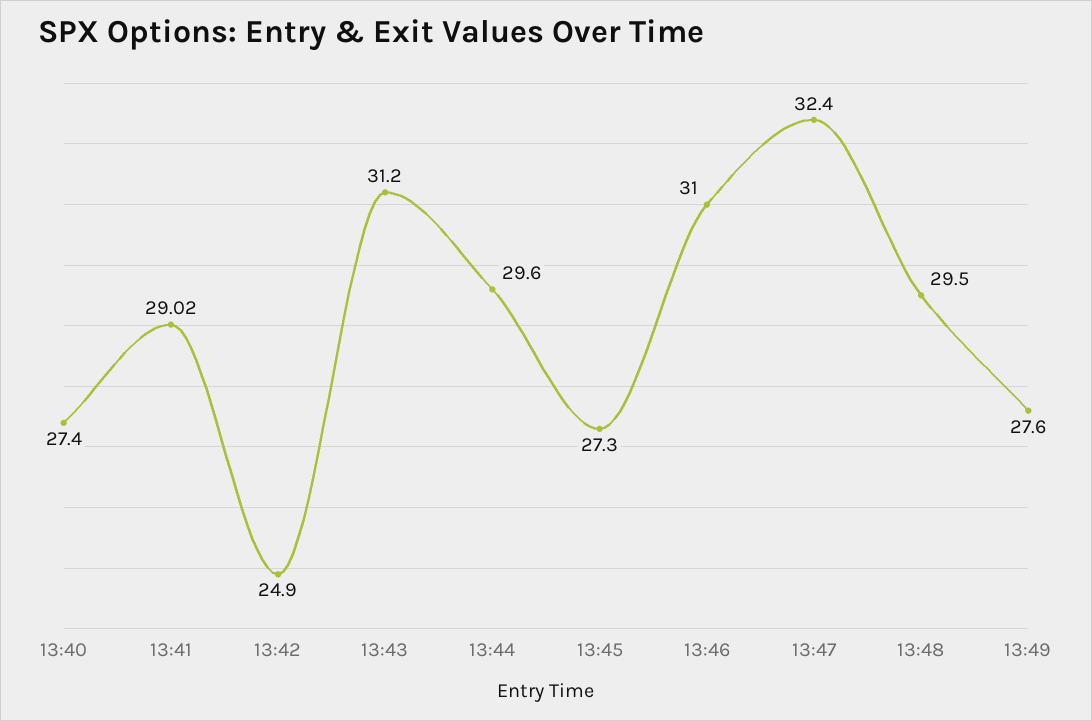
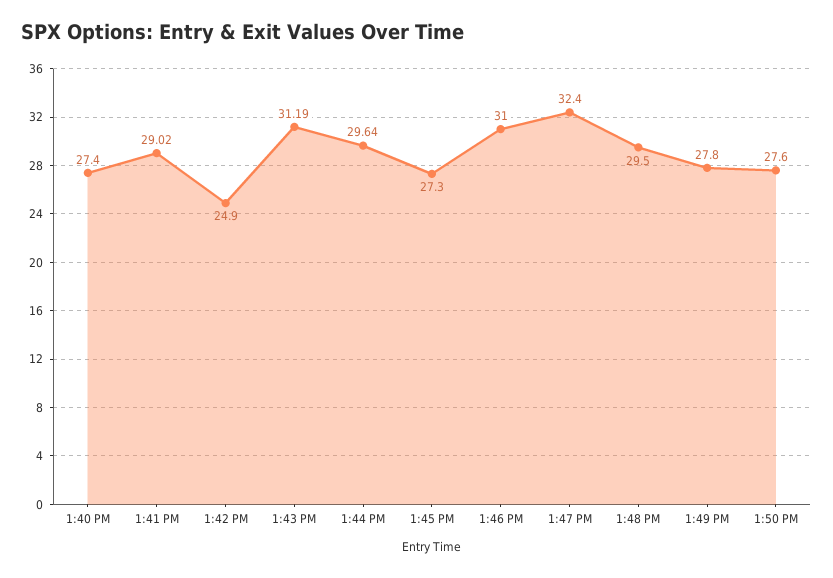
13:43: 31.2 -> 31.19
13:44: 29.6 -> 29.64
13:49: 27.6 -> 27.8
1:50 PM: none -> 27.6

